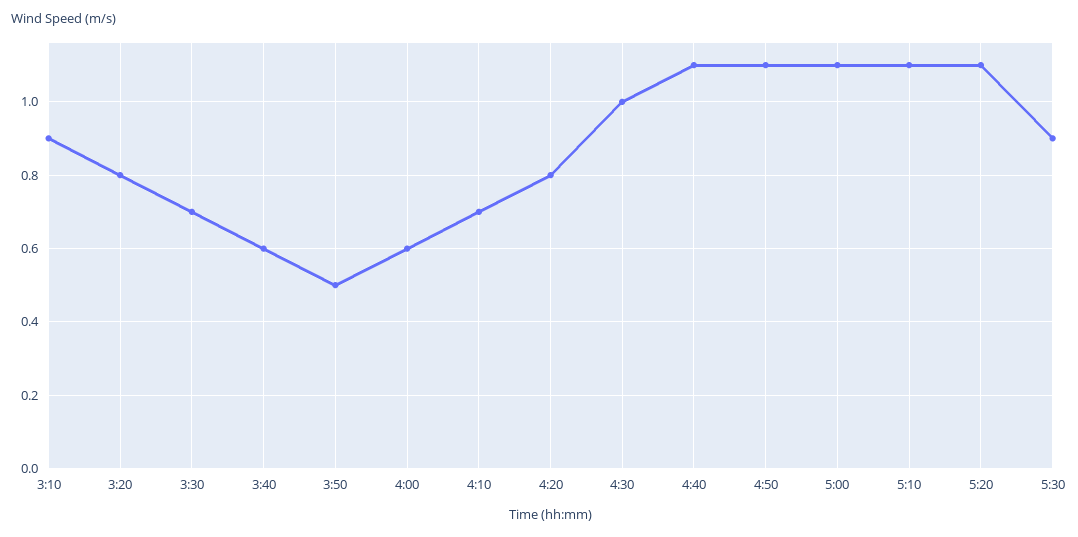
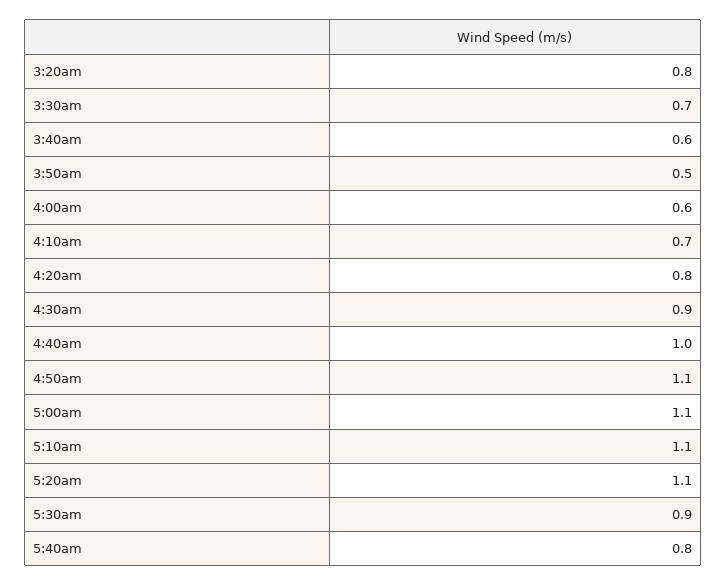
3:10: 0.9 -> none
4:30: 1 -> 0.9
4:40: 1.1 -> 1
5:40am: none -> 0.8

